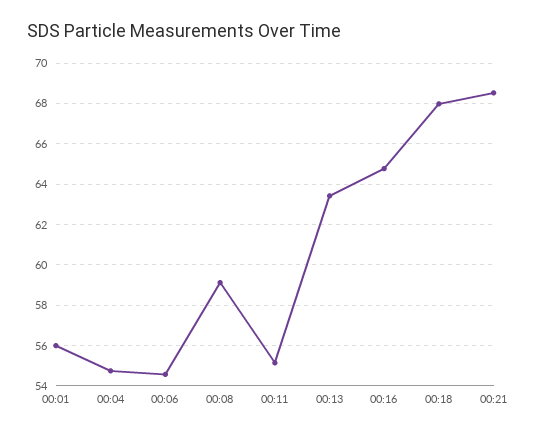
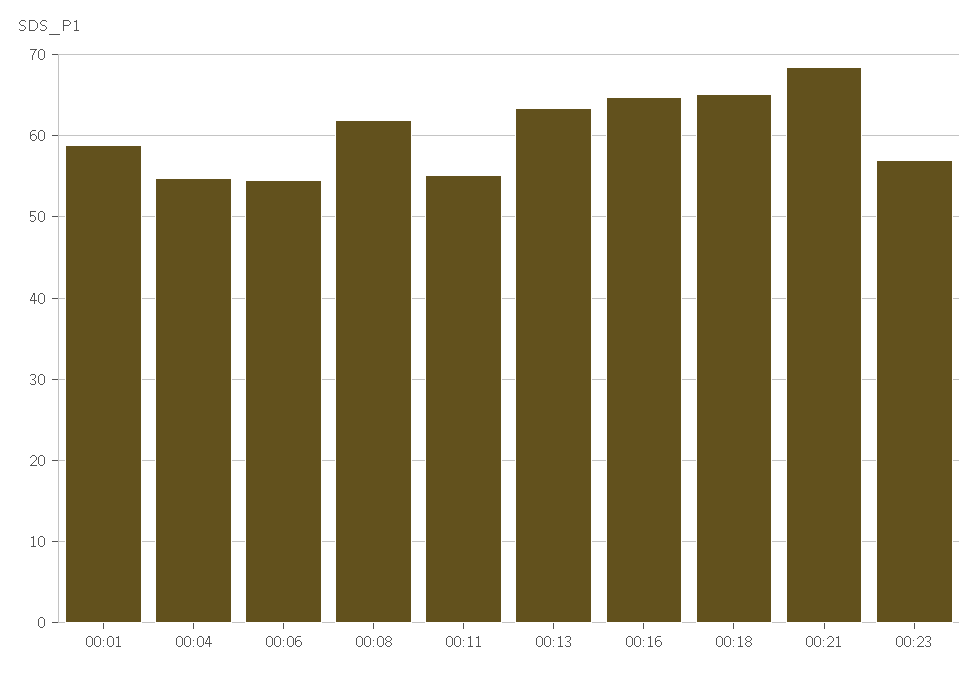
00:01: 56 -> 59
00:08: 59 -> 62
00:18: 68 -> 65
00:23: none -> 57

